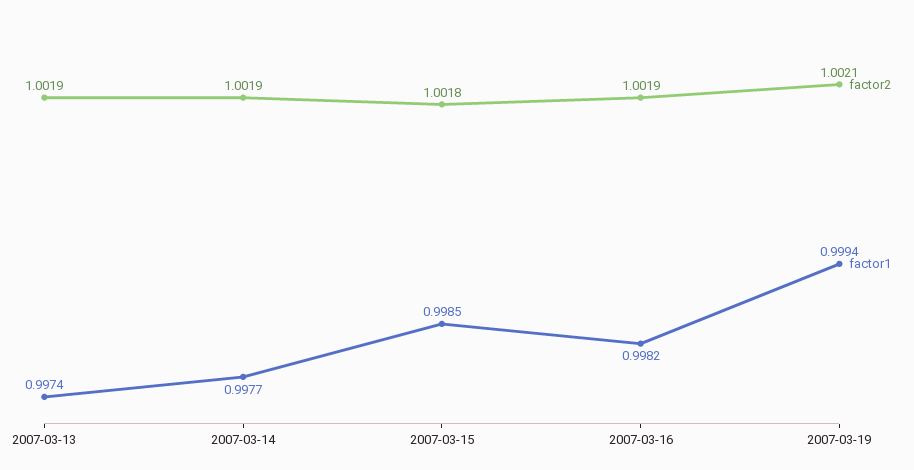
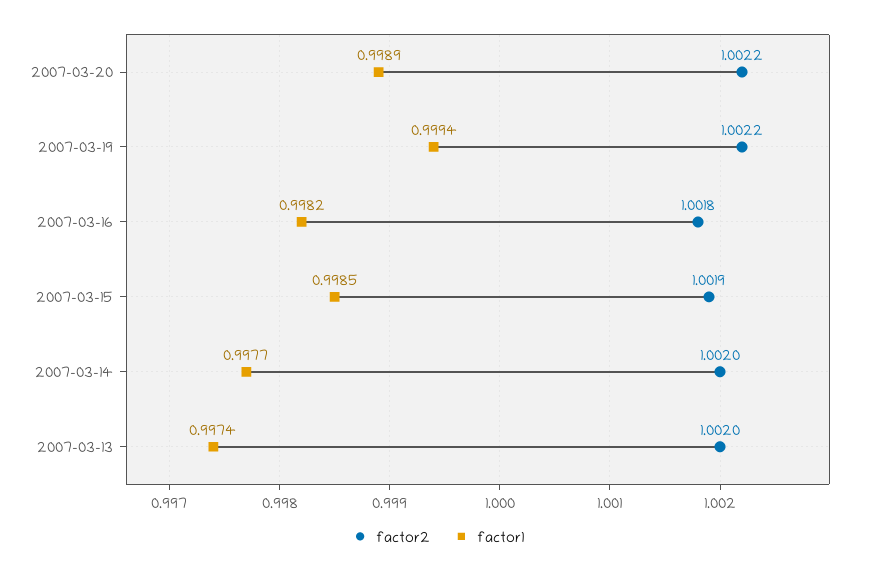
factor2, 2007-03-13: 1.0019 -> 1.002
factor2, 2007-03-14: 1.0019 -> 1.002
factor2, 2007-03-15: 1.0018 -> 1.0019
factor2, 2007-03-16: 1.0019 -> 1.0018
factor2, 2007-03-19: 1.0021 -> 1.0022
factor2, 2007-03-20: none -> 1.0022
factor1, 2007-03-20: none -> 0.9989

